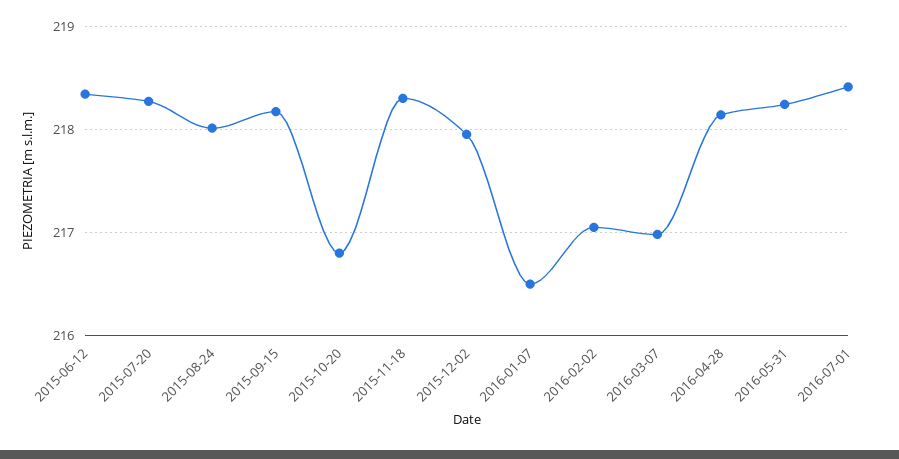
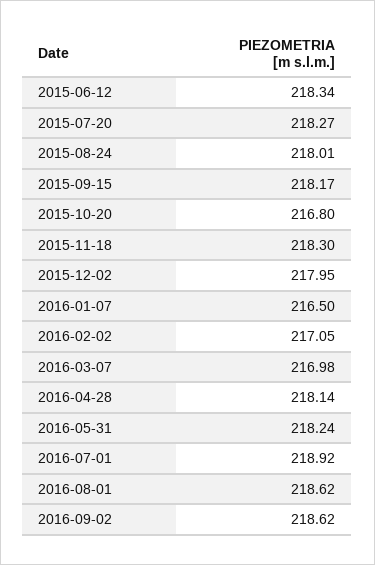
2016-07-01: 218.4 -> 218.92
2016-08-01: none -> 218.62
2016-09-02: none -> 218.62

